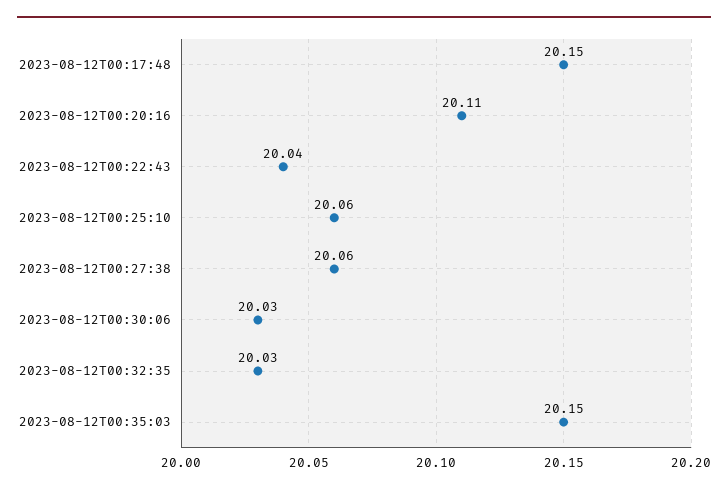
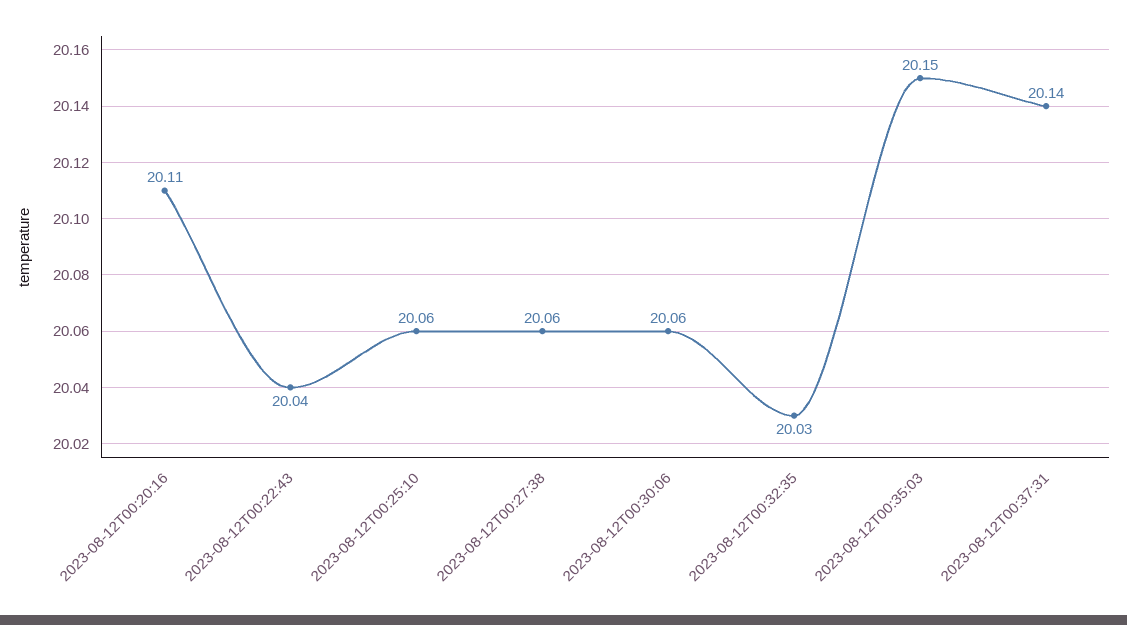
2023-08-12T00:17:48: 20.15 -> none
2023-08-12T00:30:06: 20.03 -> 20.06
2023-08-12T00:37:31: none -> 20.14

